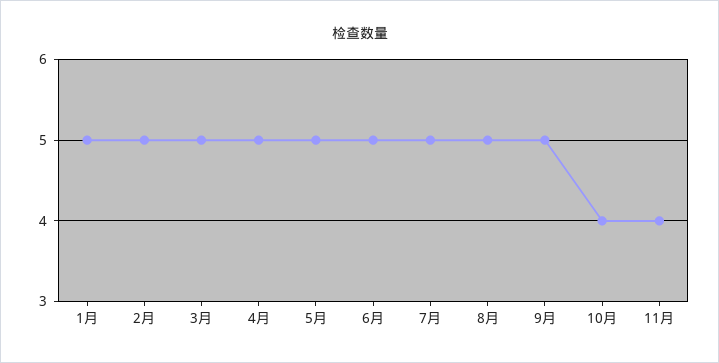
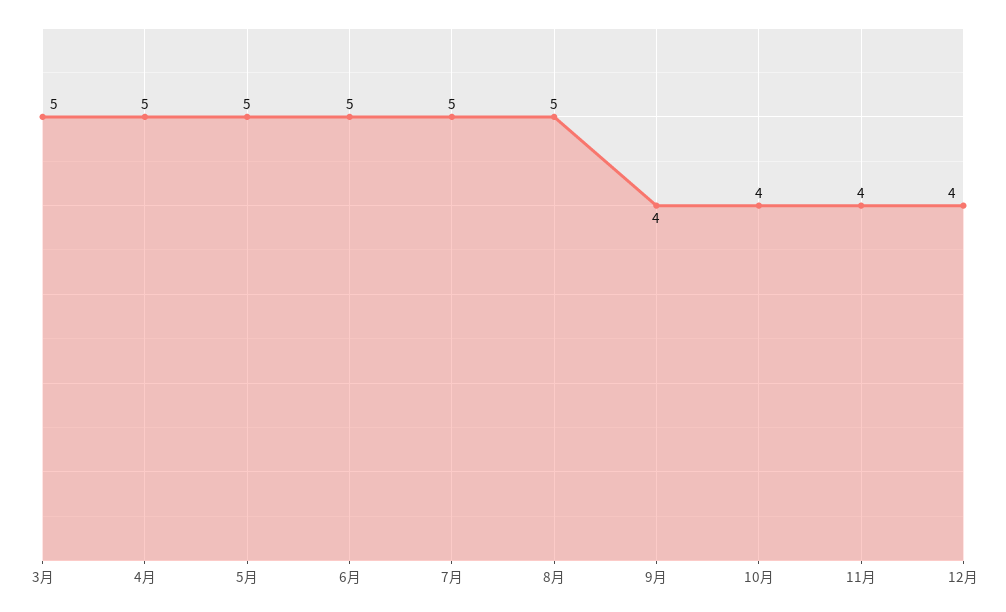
1月: 5 -> none
2月: 5 -> none
9月: 5 -> 4
12月: none -> 4

